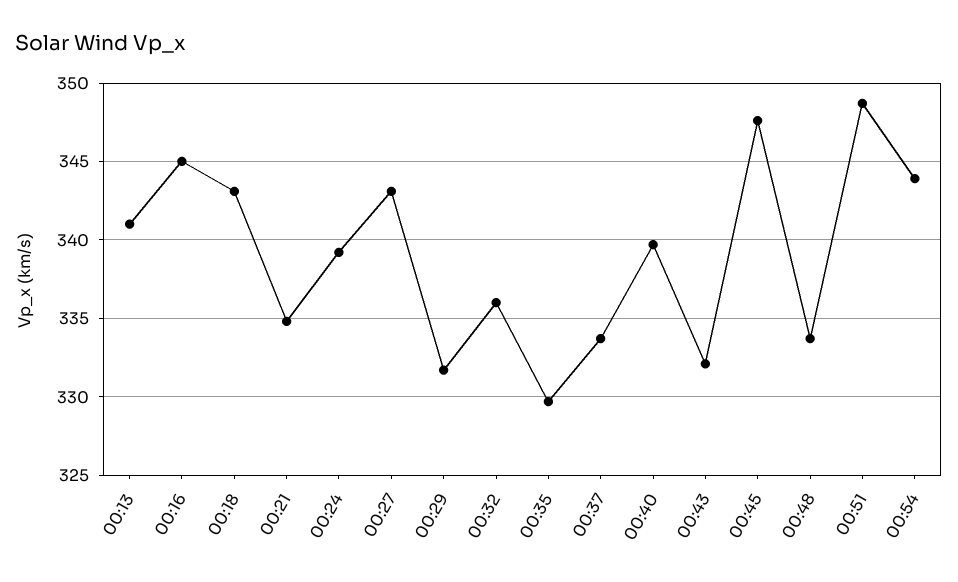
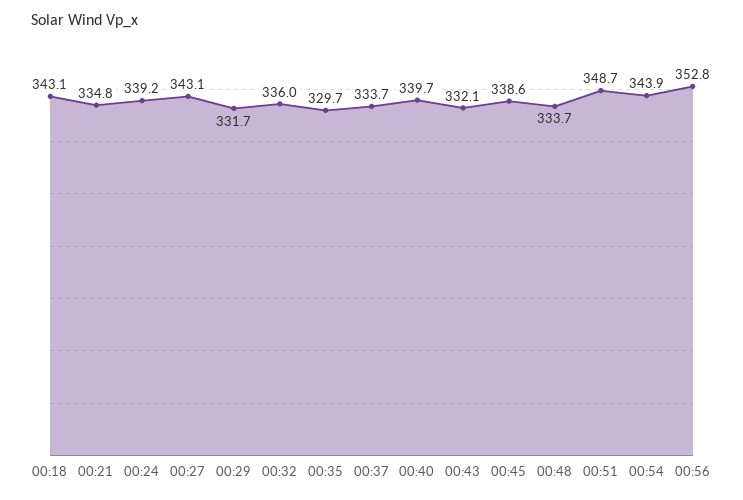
00:13: 341 -> none
00:16: 345 -> none
00:45: 347.5 -> 338.6
00:56: none -> 352.8

